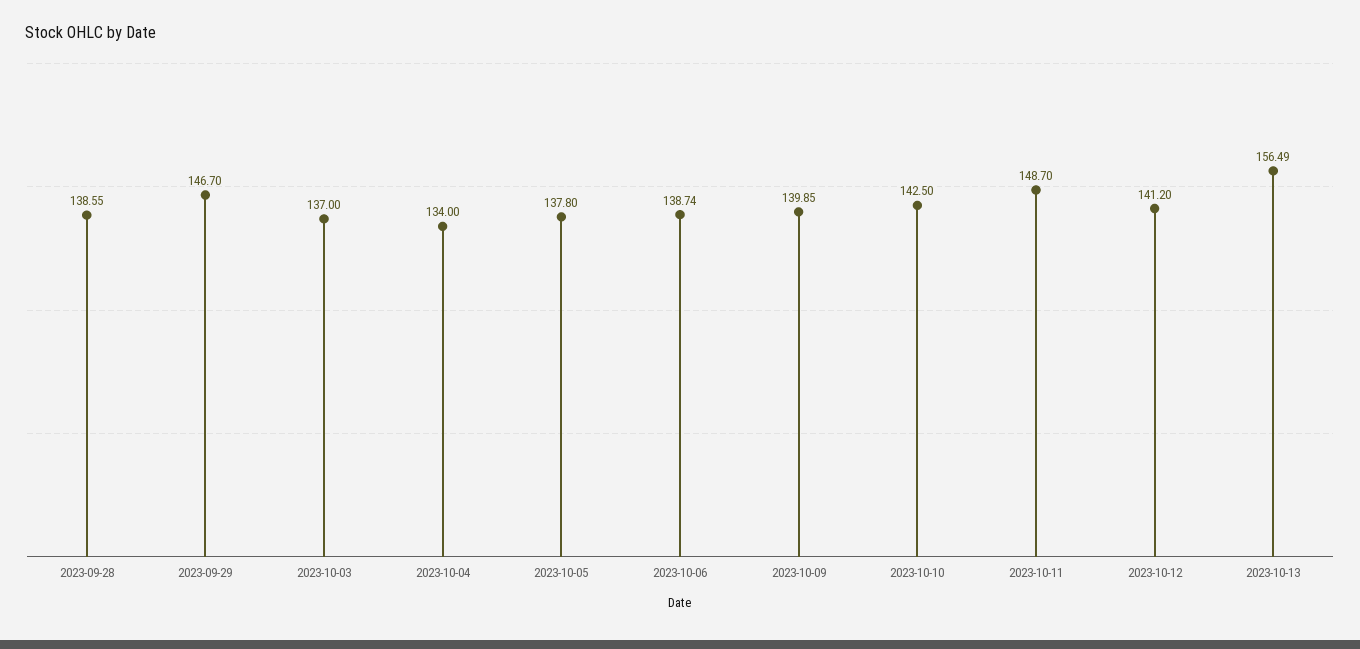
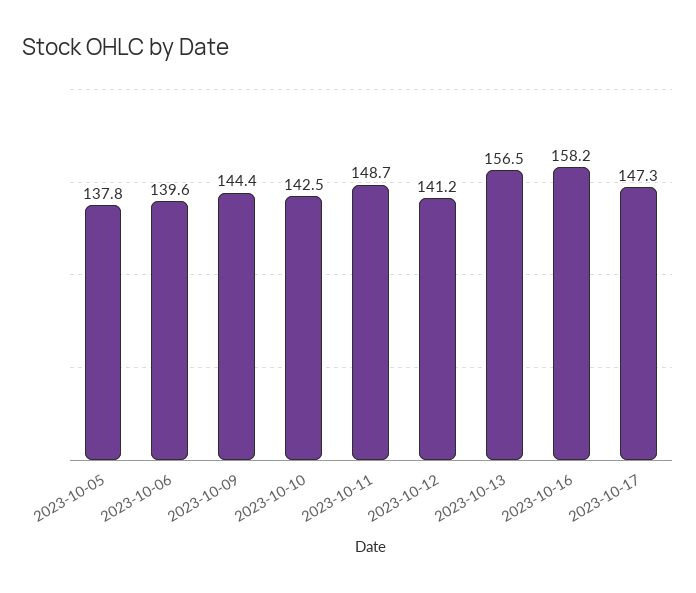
2023-09-28: 138.55 -> none
2023-09-29: 146.7 -> none
2023-10-03: 137 -> none
2023-10-04: 134 -> none
2023-10-06: 138.74 -> 139.6
2023-10-09: 139.85 -> 144.4
2023-10-16: none -> 158.2
2023-10-17: none -> 147.3

